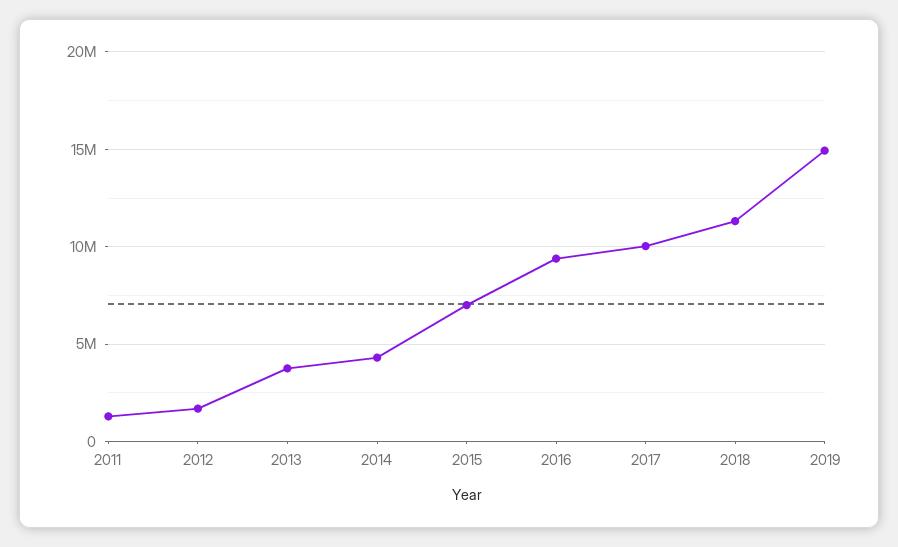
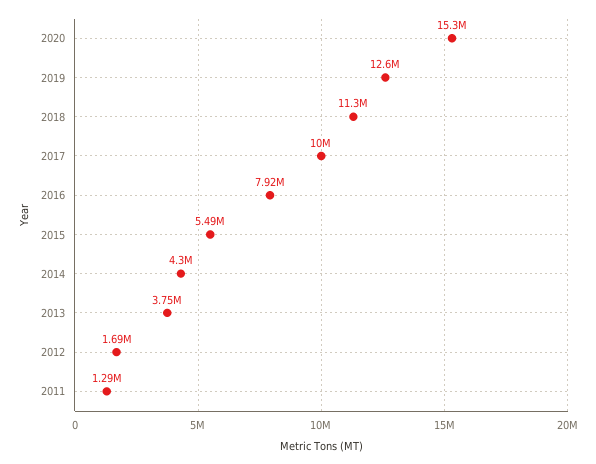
2015: 7000000 -> 5490000
2016: 9500000 -> 7920000
2019: 15000000 -> 12600000
2020: none -> 15300000

